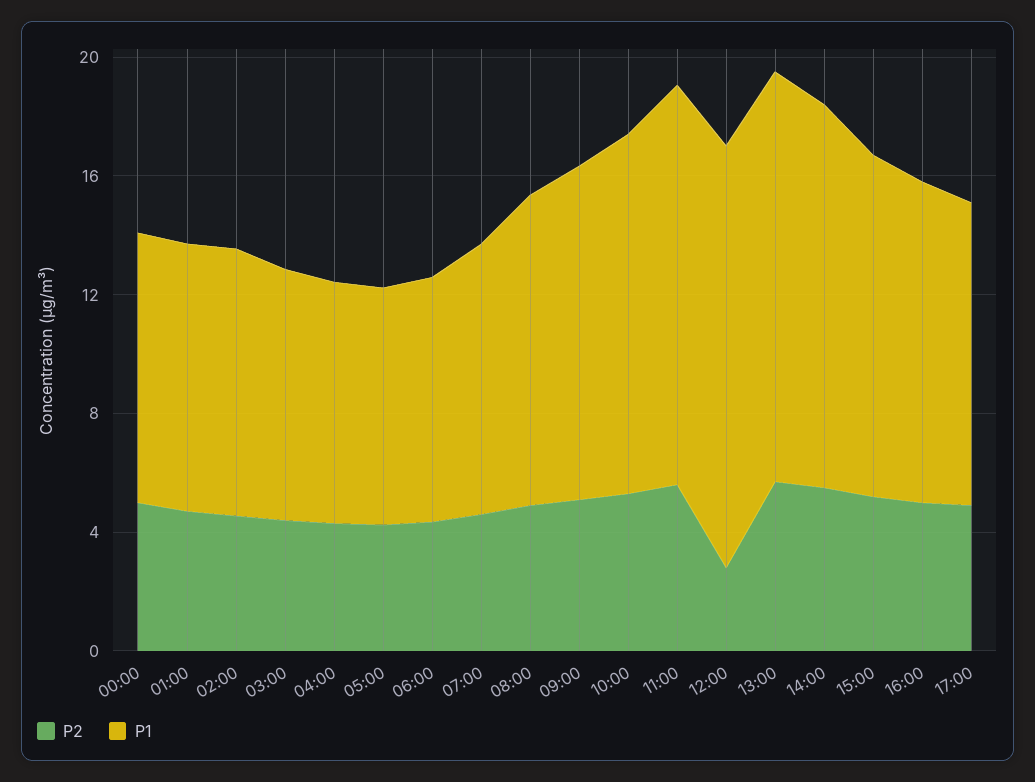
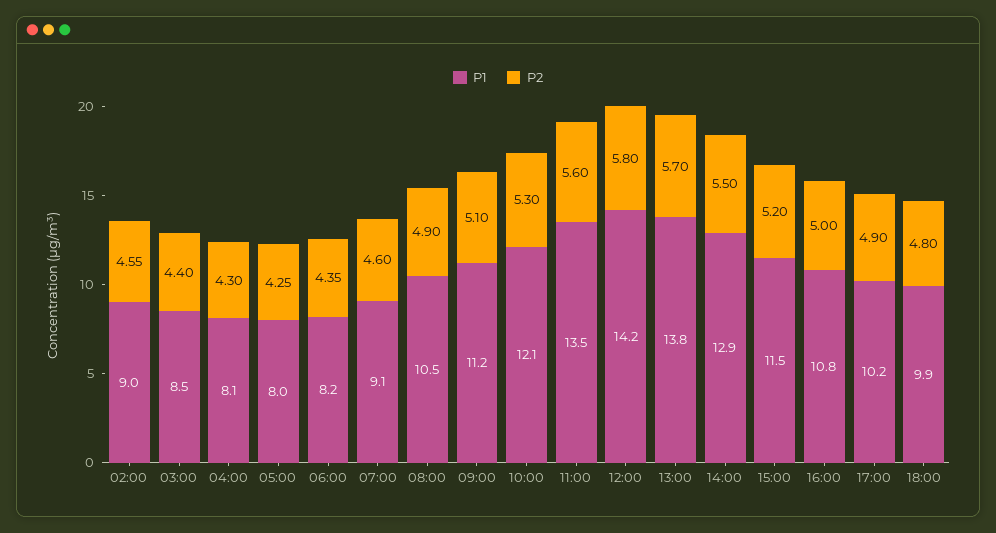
P2, 00:00: 5 -> none
P1, 00:00: 9 -> none
P2, 01:00: 5 -> none
P1, 01:00: 9 -> none
P2, 12:00: 3 -> 5.8
P1, 18:00: none -> 9.9
P2, 18:00: none -> 4.8

